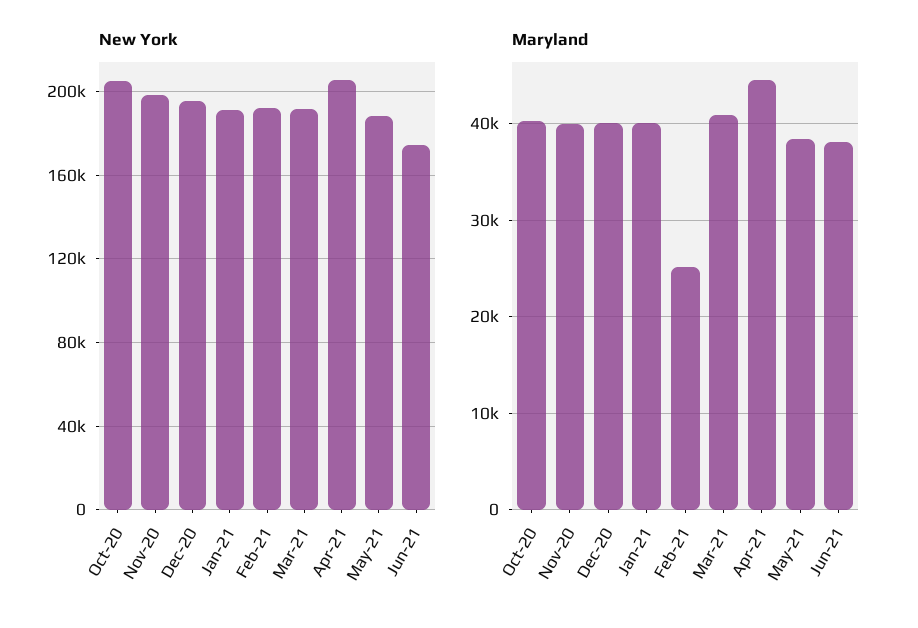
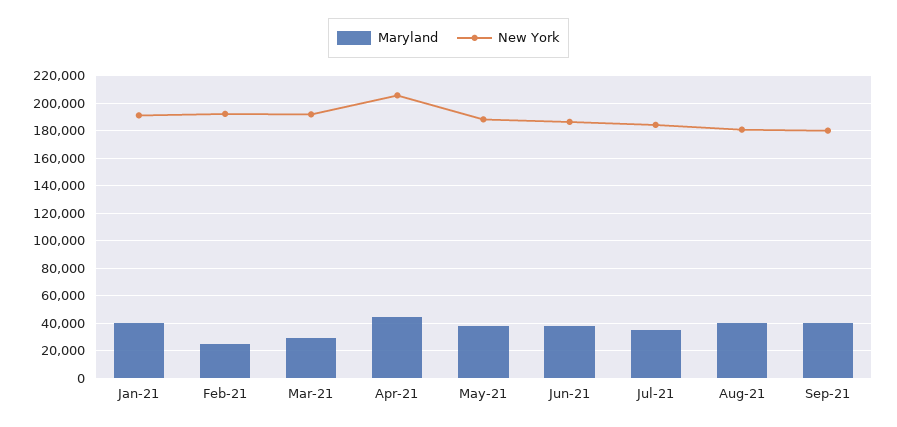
New York, Oct-20: 205000 -> none
New York, Nov-20: 200000 -> none
New York, Dec-20: 195000 -> none
New York, Jun-21: 175000 -> 185000
Maryland, Oct-20: 40000 -> none
Maryland, Nov-20: 40000 -> none
Maryland, Dec-20: 40000 -> none
Maryland, Mar-21: 41000 -> 30000
Maryland, Jul-21: none -> 35000
New York, Jul-21: none -> 185000
Maryland, Aug-21: none -> 40000
New York, Aug-21: none -> 180000
Maryland, Sep-21: none -> 40000
New York, Sep-21: none -> 180000

